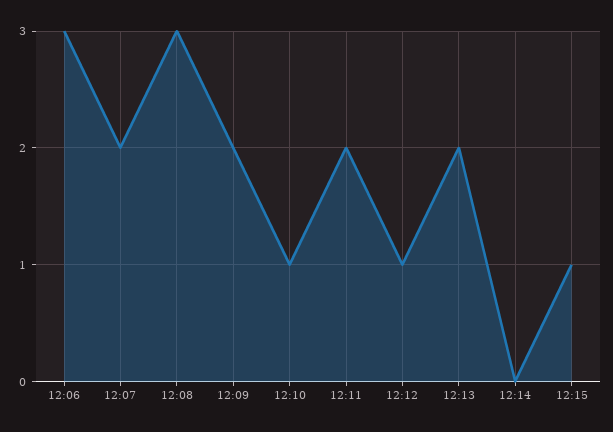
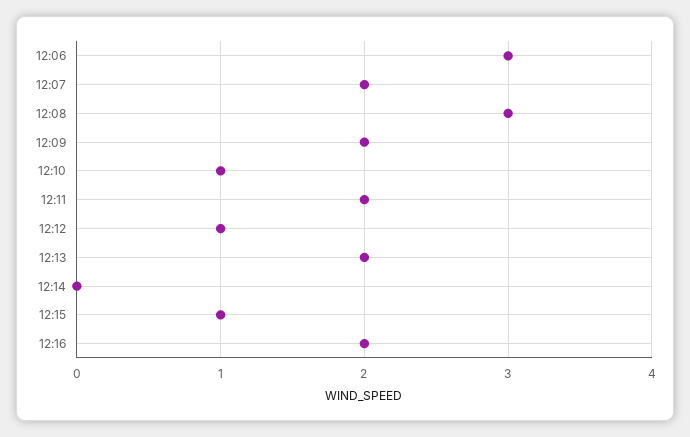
12:16: none -> 2

